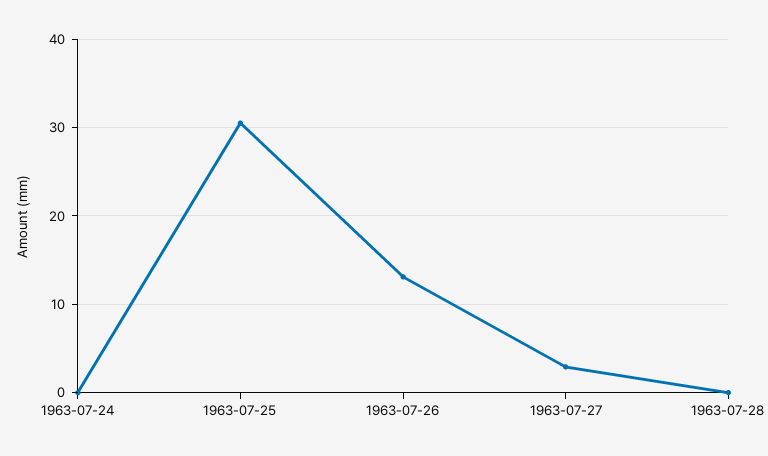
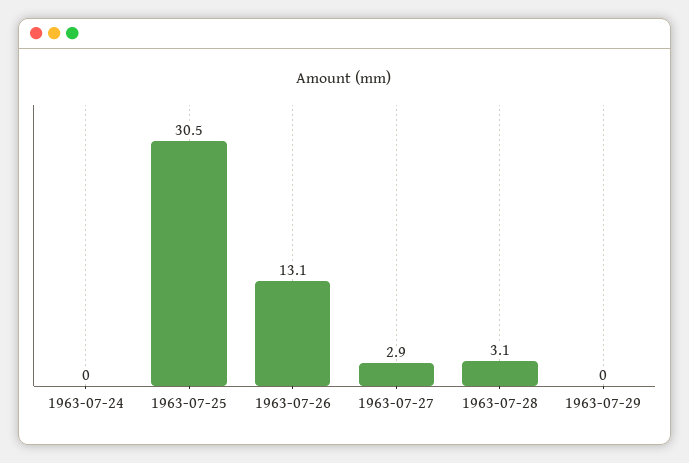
1963-07-28: 0 -> 3.1
1963-07-29: none -> 0

